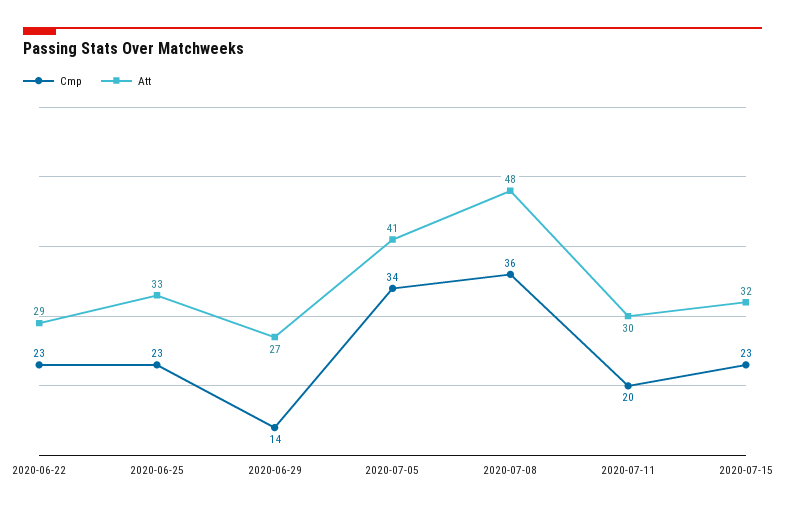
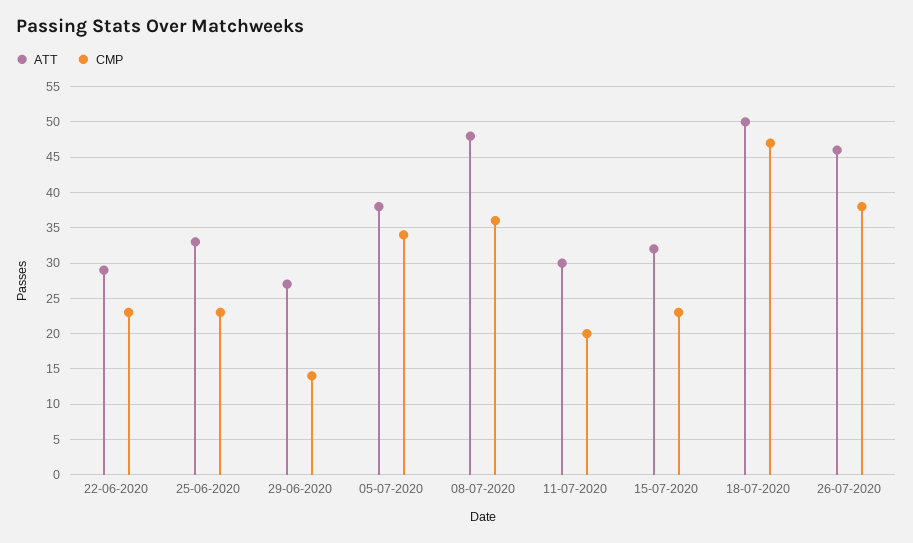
Att, 2020-07-05: 41 -> 38
Att, 18-07-2020: none -> 50
Cmp, 18-07-2020: none -> 47
Att, 26-07-2020: none -> 46
Cmp, 26-07-2020: none -> 38

